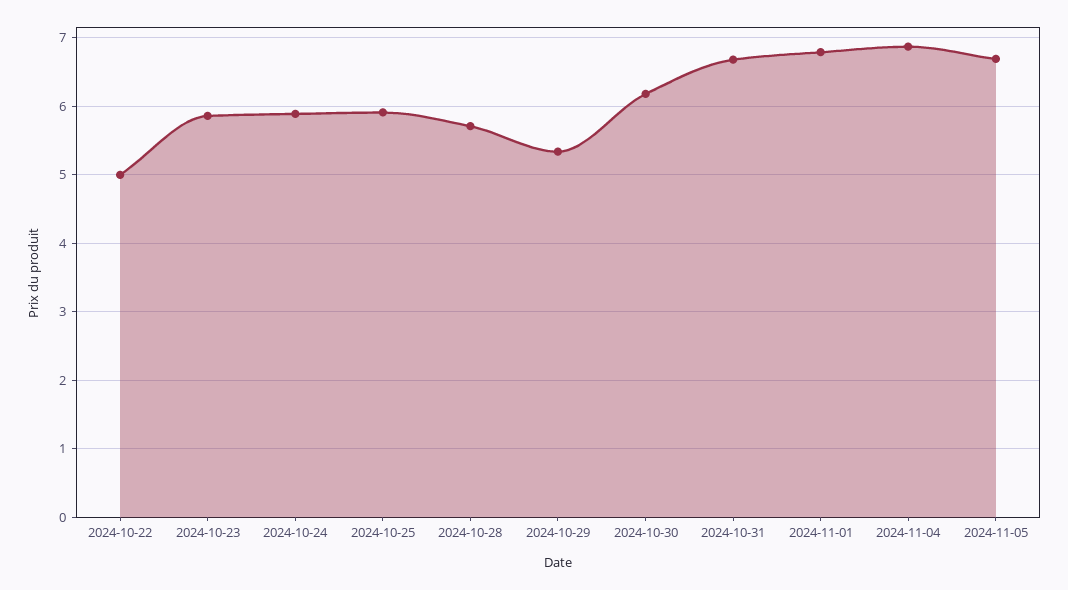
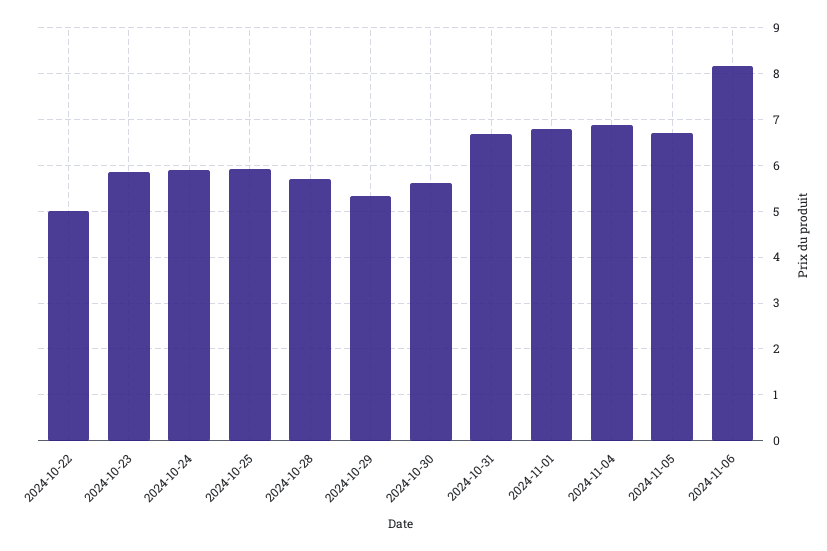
2024-10-30: 6.2 -> 5.6
2024-11-06: none -> 8.2

